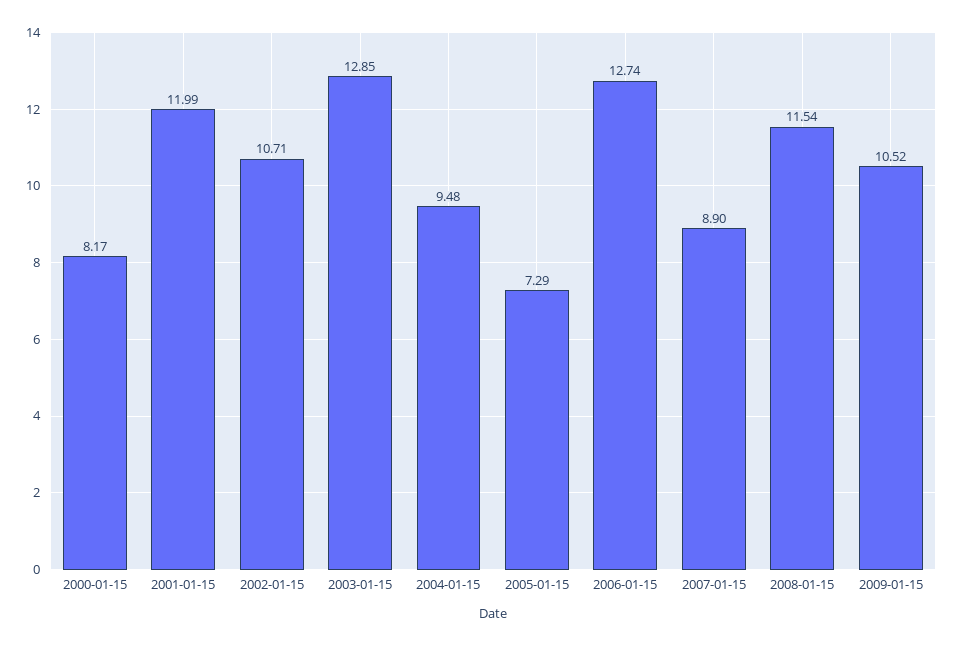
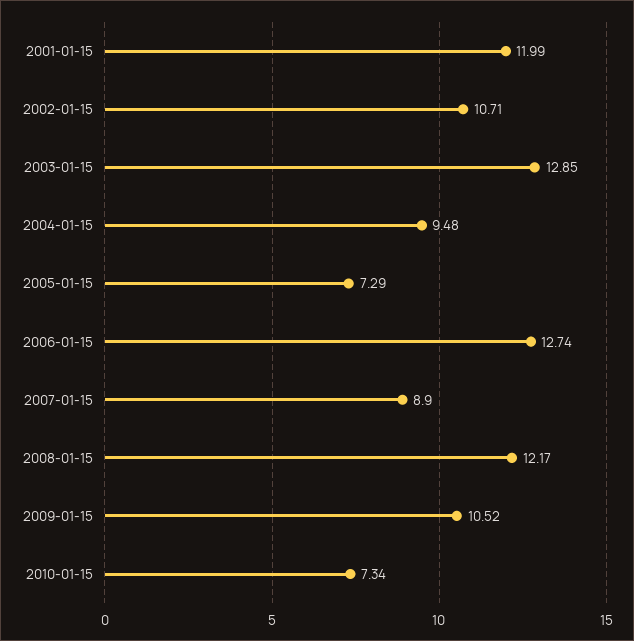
2000-01-15: 8.17 -> none
2008-01-15: 11.54 -> 12.17
2010-01-15: none -> 7.34

